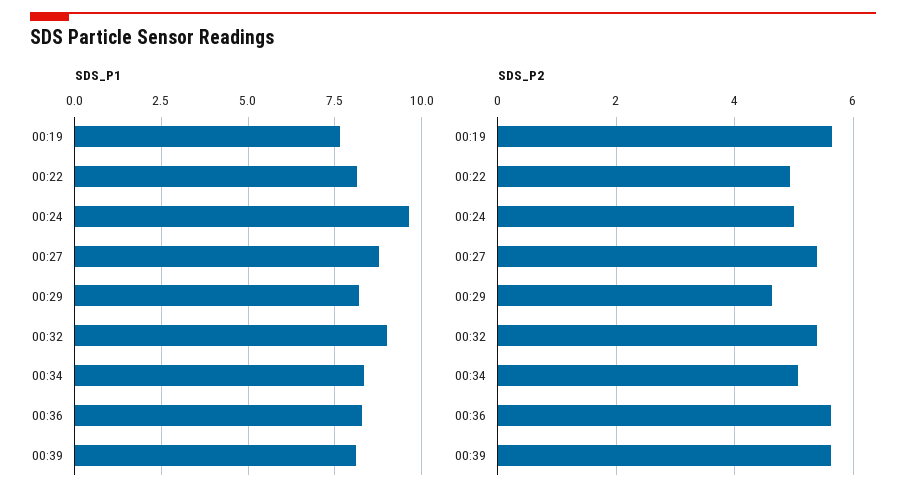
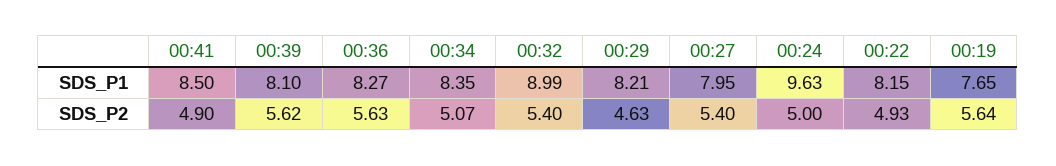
SDS_P1, 00:27: 8.75 -> 7.95
SDS_P1, 00:41: none -> 8.5
SDS_P2, 00:41: none -> 4.9

